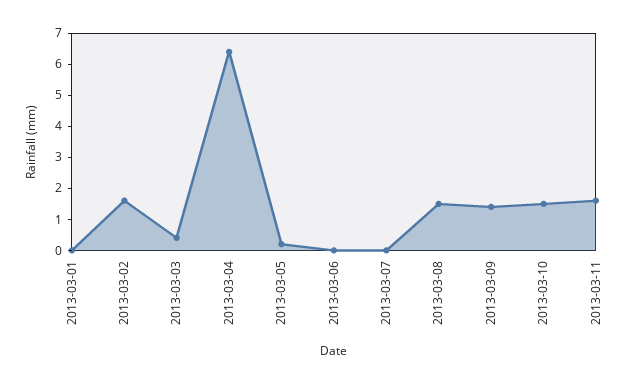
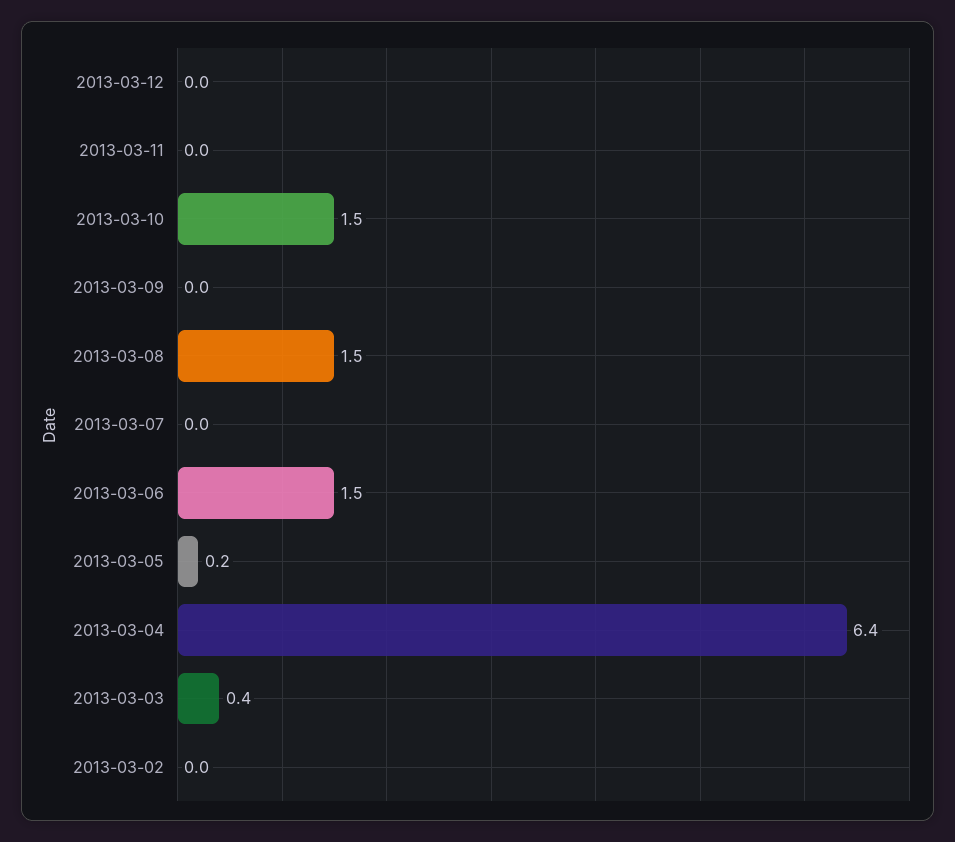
2013-03-01: 0 -> none
2013-03-02: 1.5 -> 0
2013-03-06: 0 -> 1.5
2013-03-09: 1.5 -> 0
2013-03-11: 1.5 -> 0
2013-03-12: none -> 0

